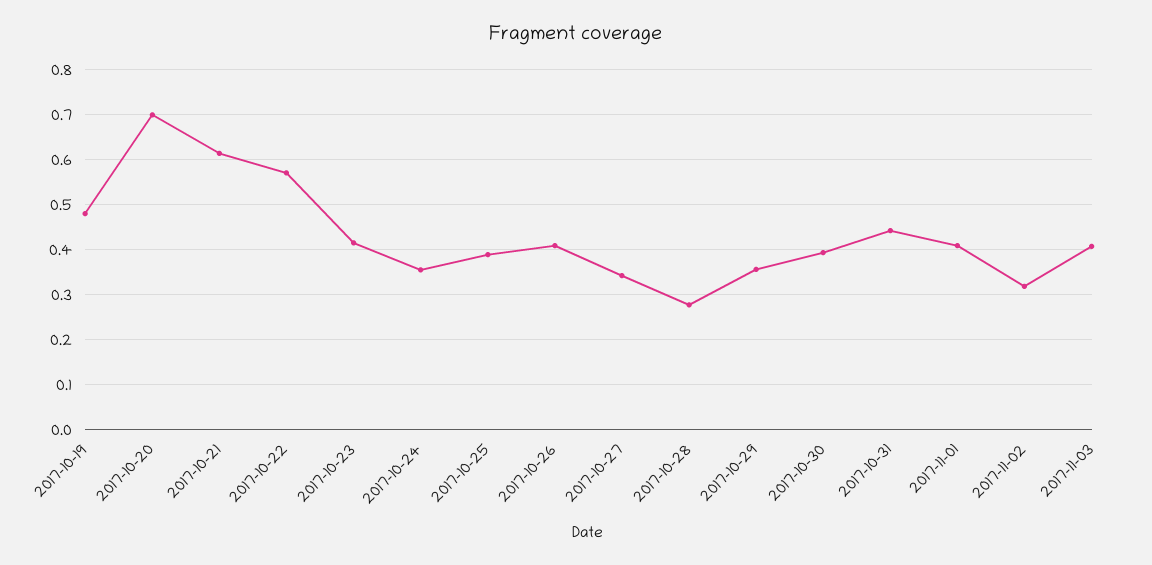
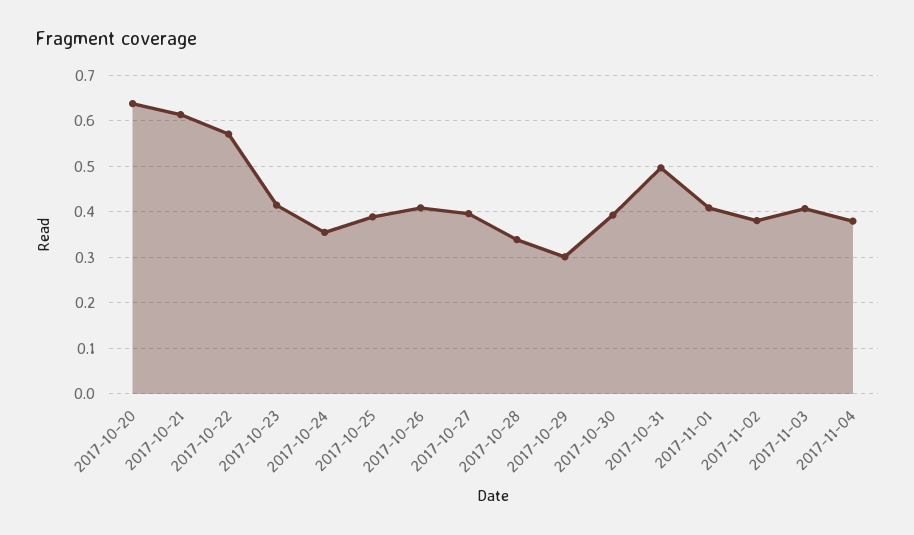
2017-10-19: 0.48 -> none
2017-10-20: 0.7 -> 0.64
2017-10-27: 0.34 -> 0.4
2017-10-28: 0.28 -> 0.34
2017-10-29: 0.36 -> 0.3
2017-10-31: 0.44 -> 0.5
2017-11-02: 0.32 -> 0.38
2017-11-04: none -> 0.38

